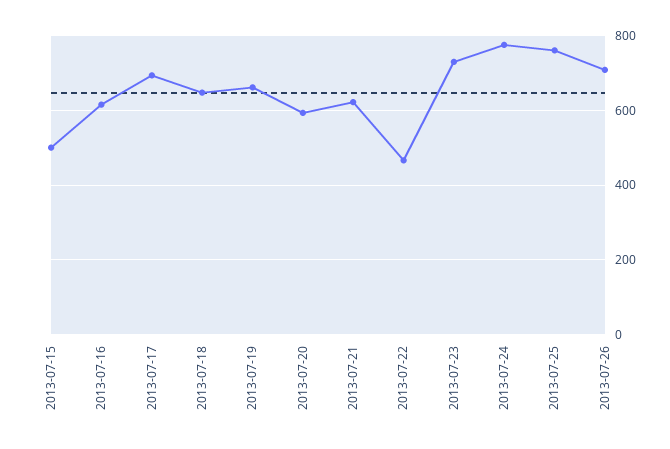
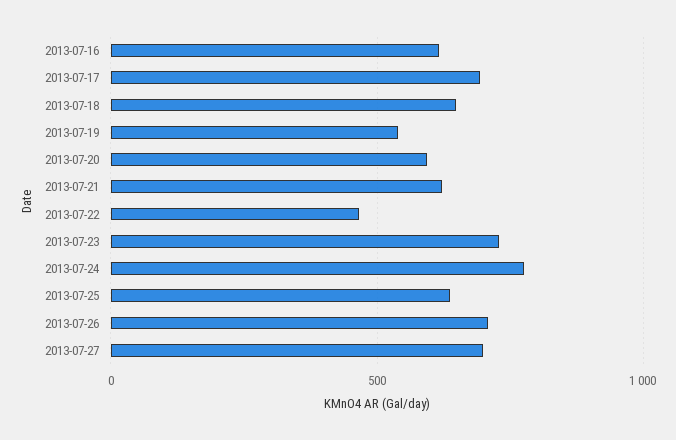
2013-07-15: 500 -> none
2013-07-19: 660 -> 550
2013-07-25: 760 -> 650
2013-07-27: none -> 700

